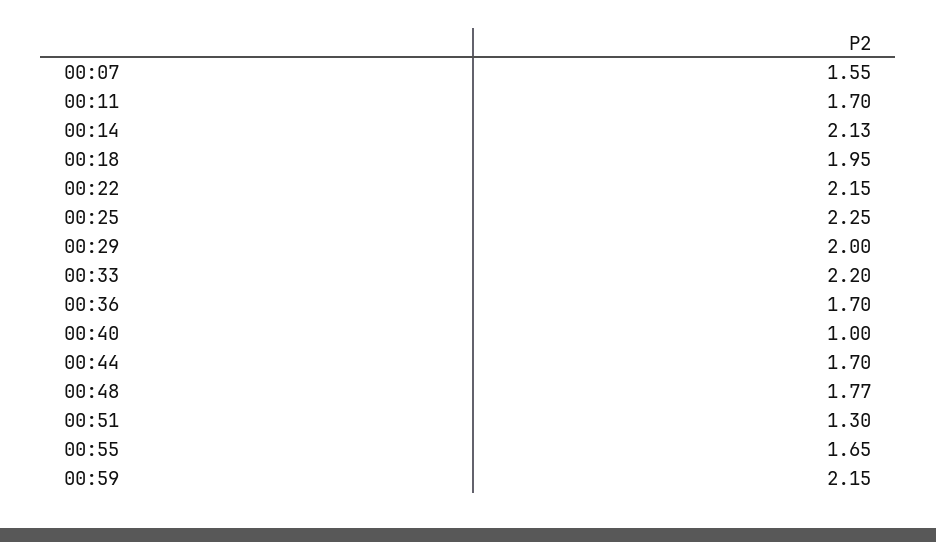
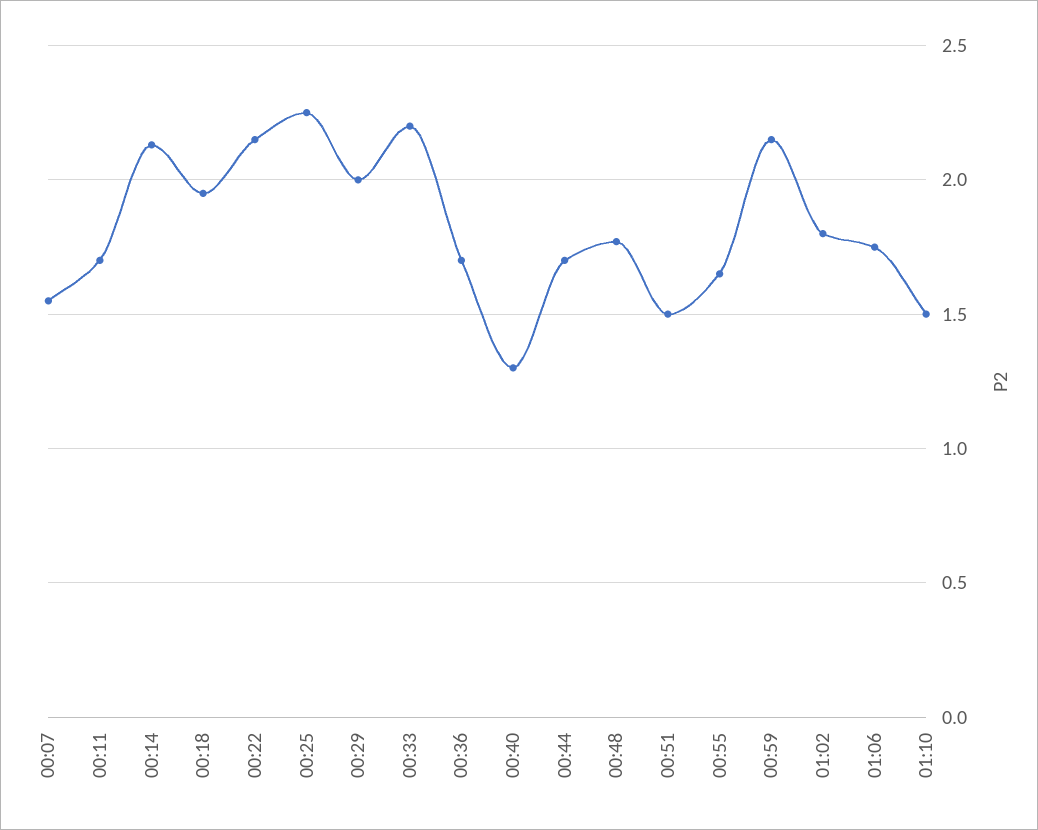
00:40: 1 -> 1.3
00:51: 1.3 -> 1.5
01:02: none -> 1.8
01:06: none -> 1.75
01:10: none -> 1.5

